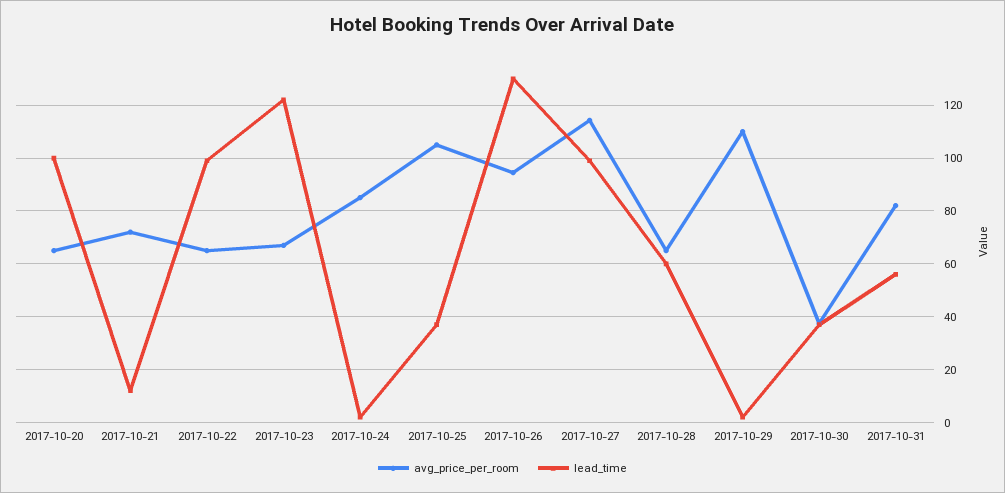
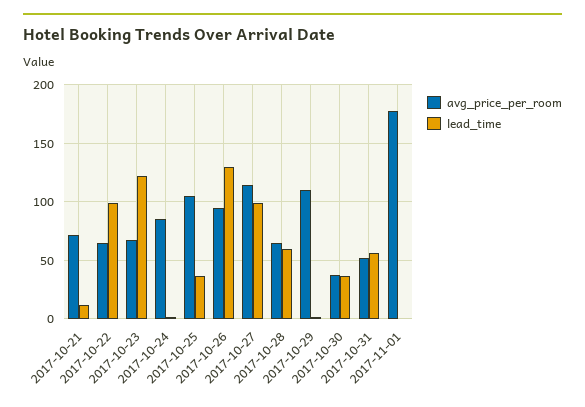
avg_price_per_room, 2017-10-20: 65 -> none
lead_time, 2017-10-20: 100 -> none
avg_price_per_room, 2017-10-31: 82.5 -> 50
avg_price_per_room, 2017-11-01: none -> 180
lead_time, 2017-11-01: none -> 0

